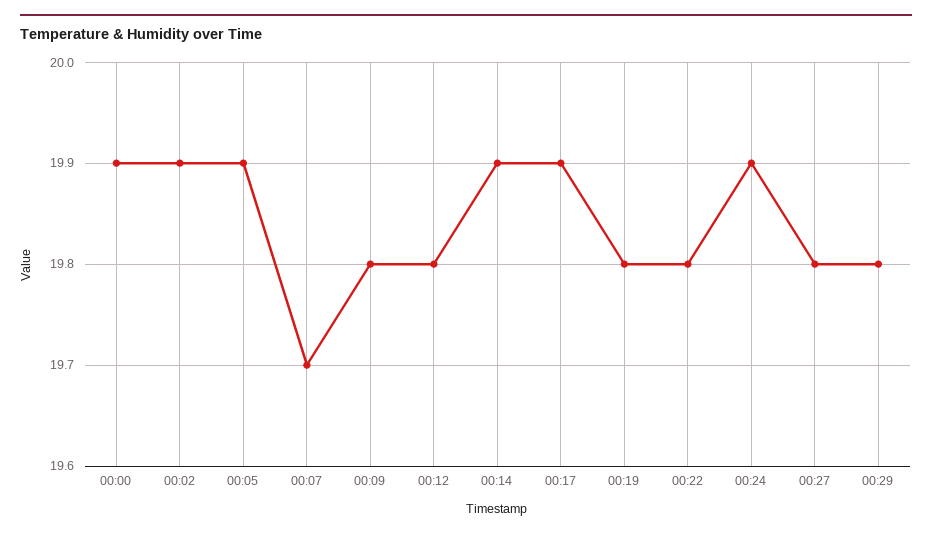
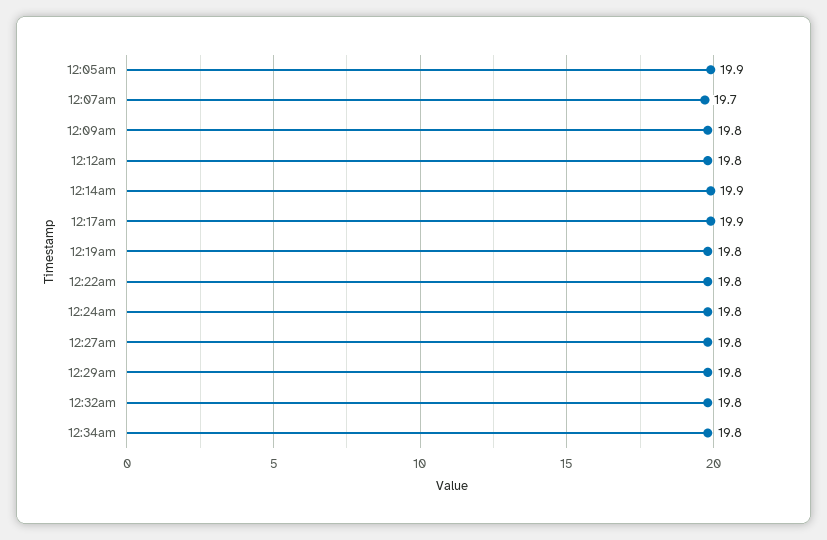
00:00: 19.9 -> none
00:02: 19.9 -> none
00:24: 19.9 -> 19.8
12:32am: none -> 19.8
12:34am: none -> 19.8

